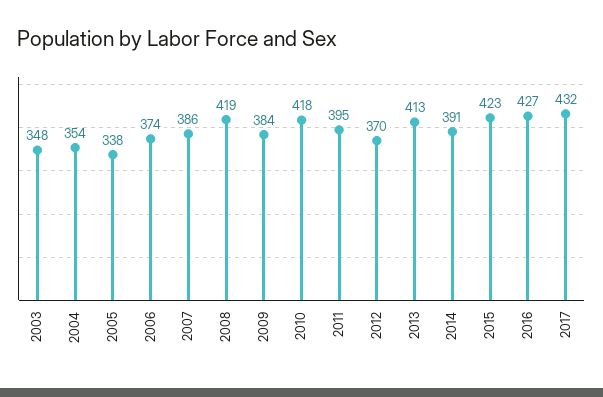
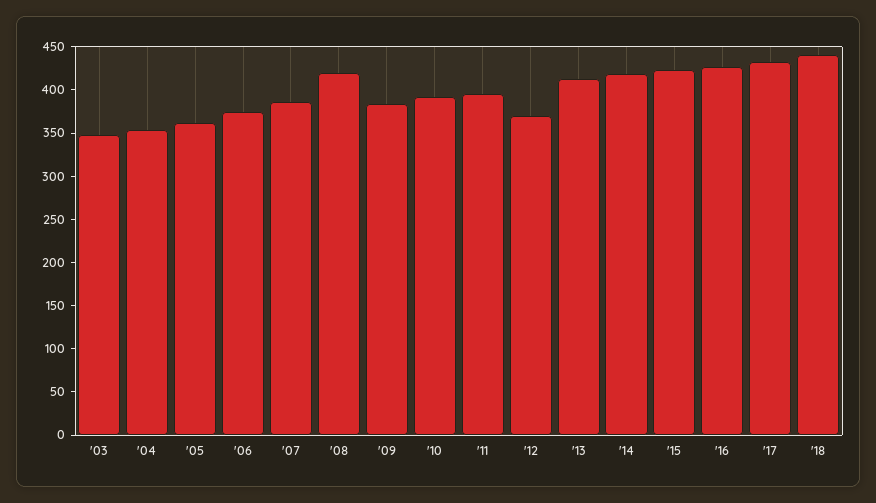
2005: 338 -> 360
2010: 418 -> 390
2014: 391 -> 420
'18: none -> 440

